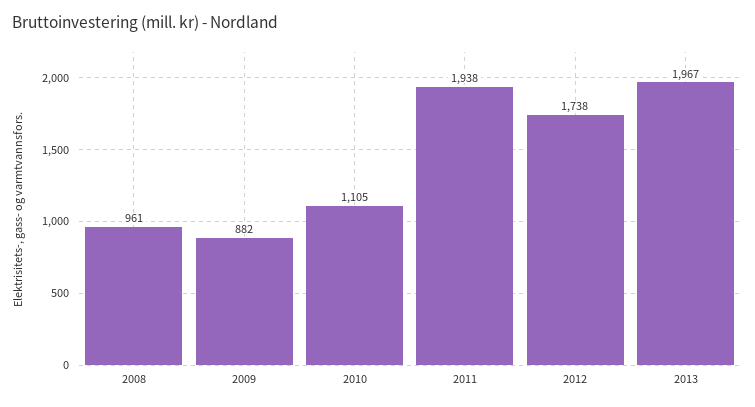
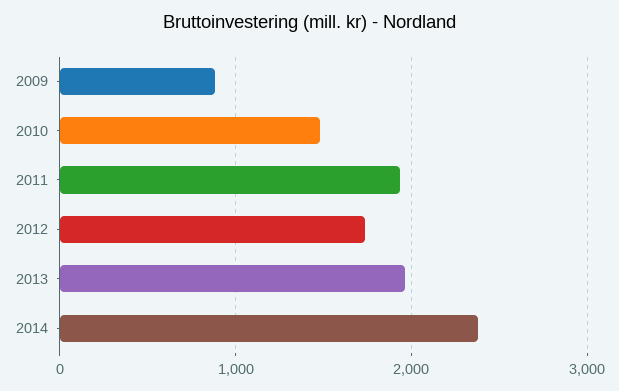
2008: 961 -> none
2010: 1105 -> 1500
2014: none -> 2400

